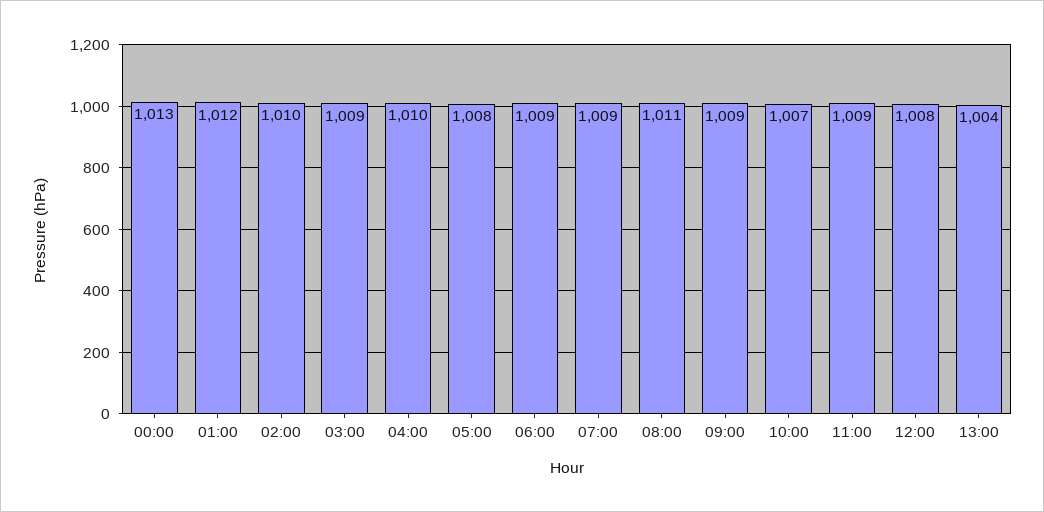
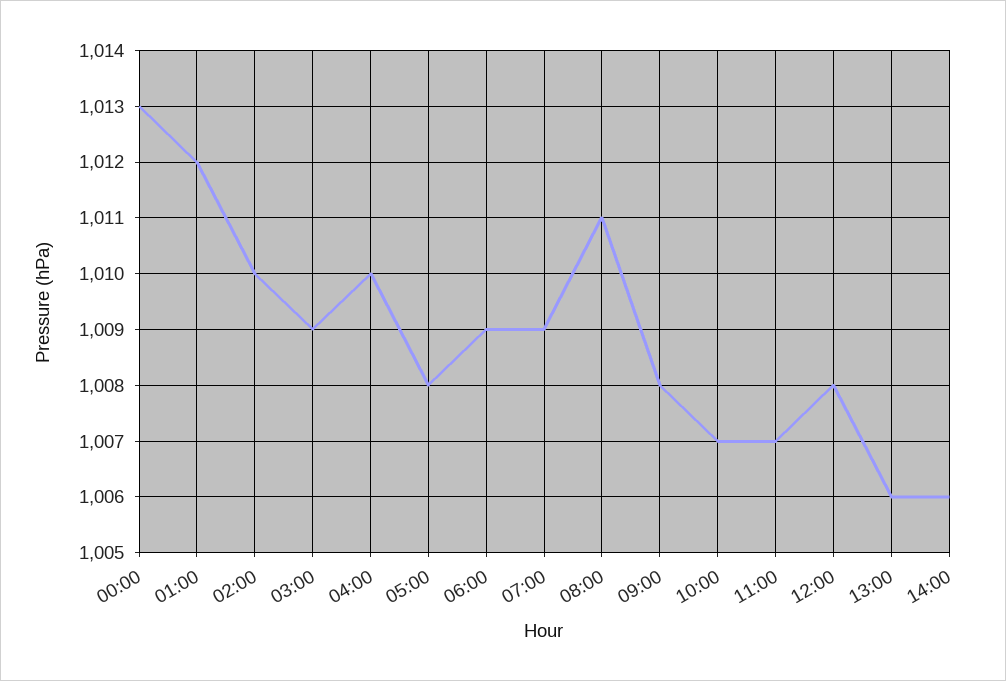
09:00: 1009 -> 1008
11:00: 1009 -> 1007
13:00: 1004 -> 1006
14:00: none -> 1006

